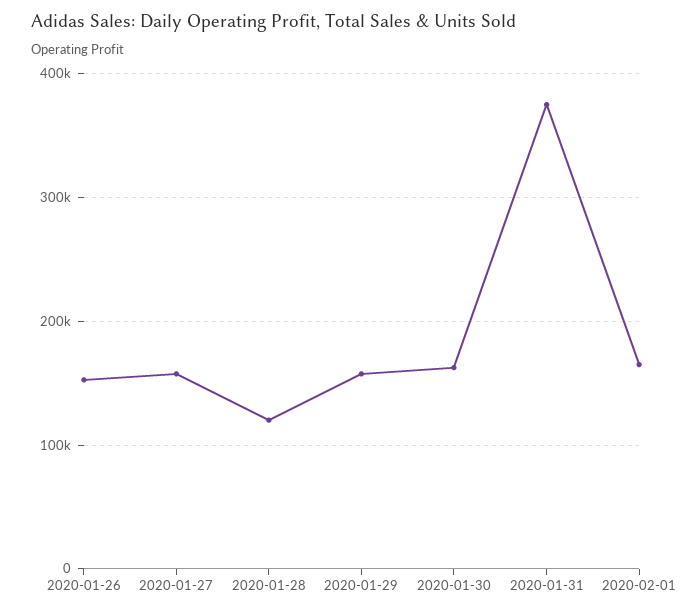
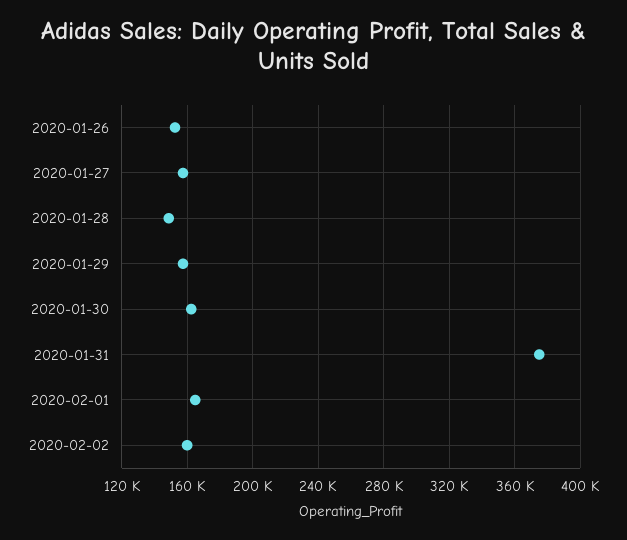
2020-01-28: 120000 -> 150000
2020-02-02: none -> 160000

